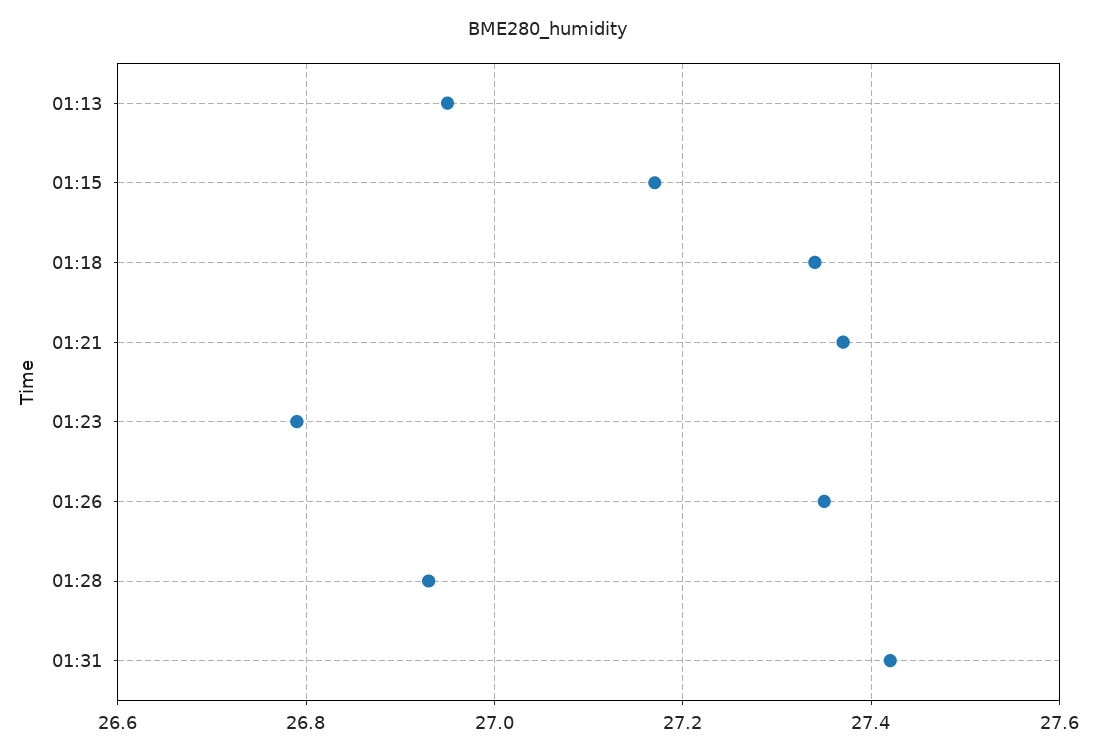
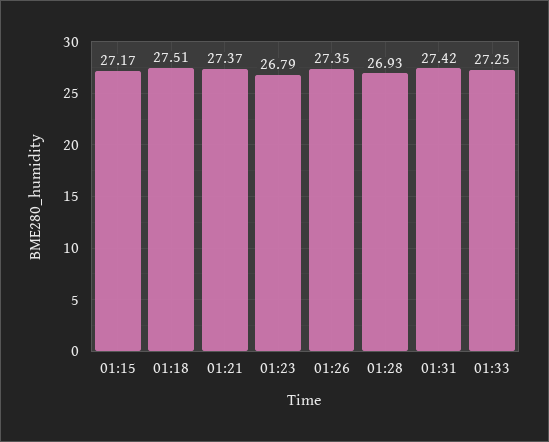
01:13: 26.95 -> none
01:18: 27.35 -> 27.51
01:33: none -> 27.25

